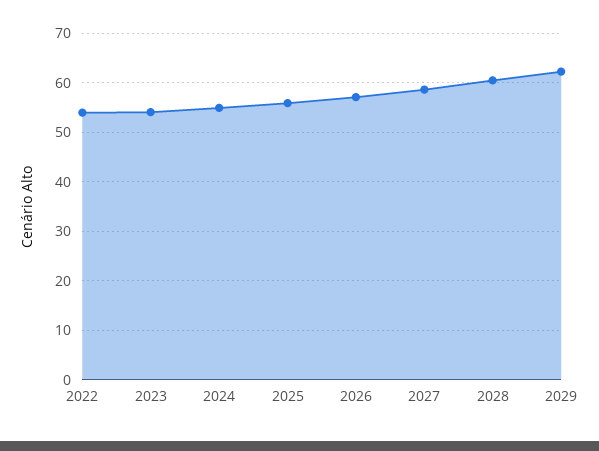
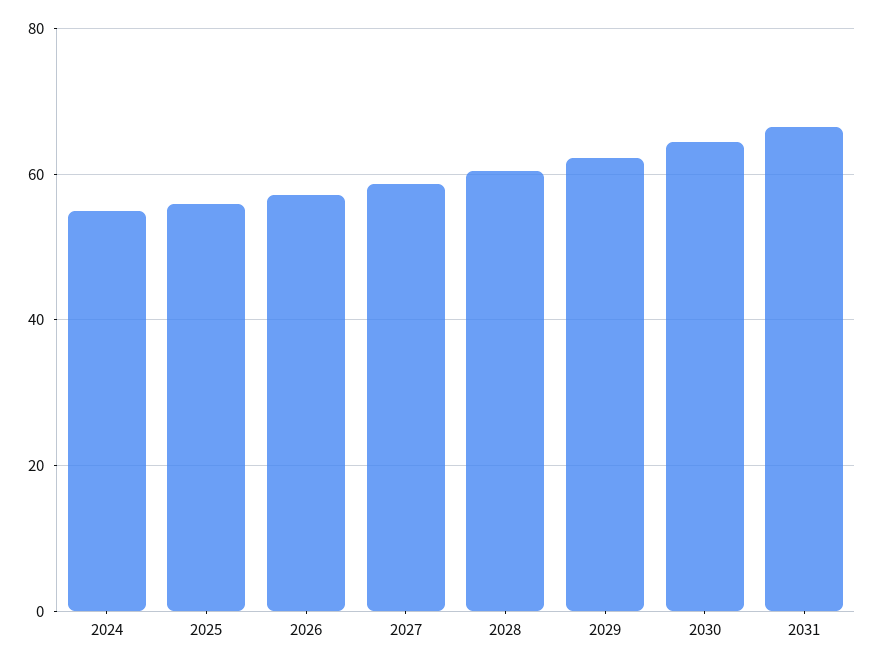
2022: 54 -> none
2023: 54 -> none
2030: none -> 64
2031: none -> 66

